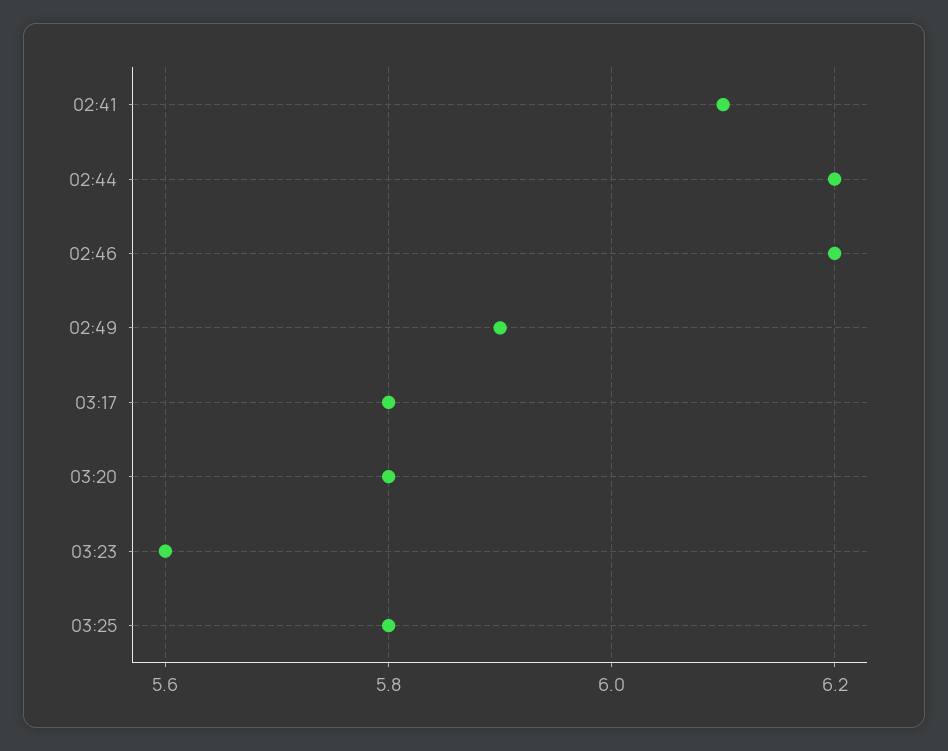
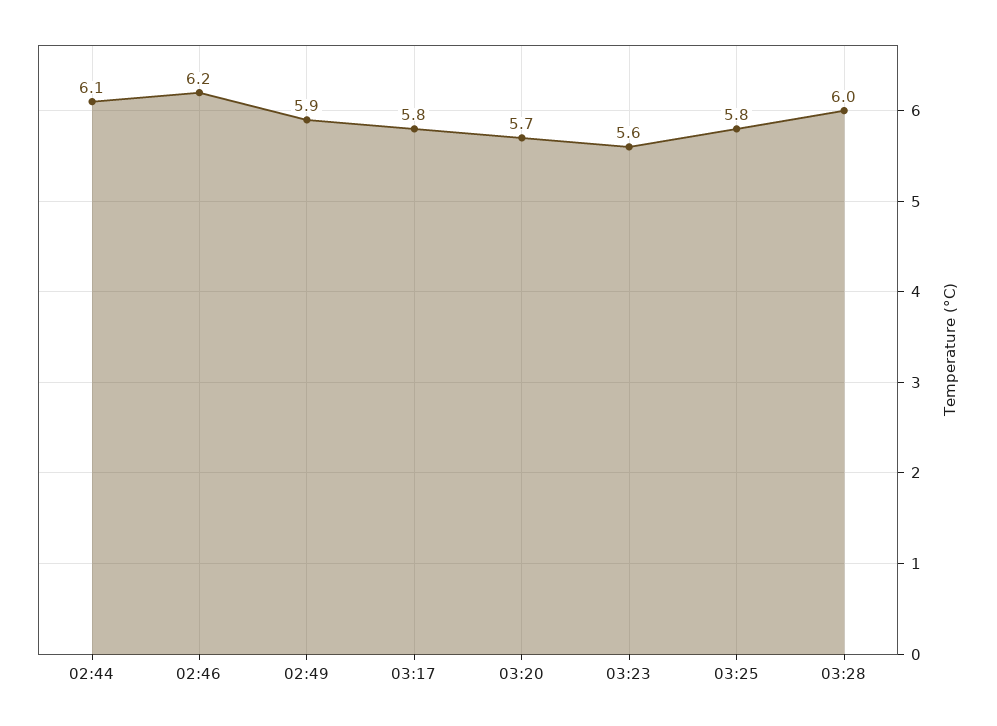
02:41: 6.1 -> none
02:44: 6.2 -> 6.1
03:20: 5.8 -> 5.7
03:28: none -> 6

